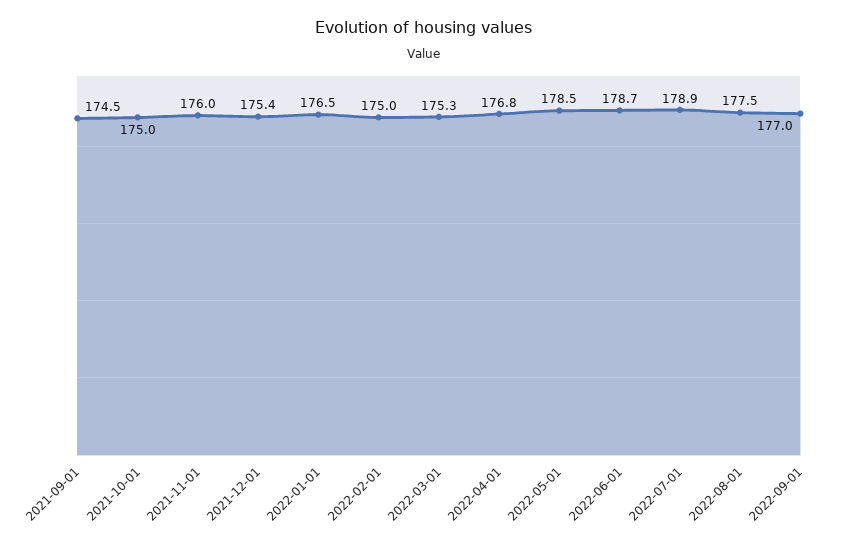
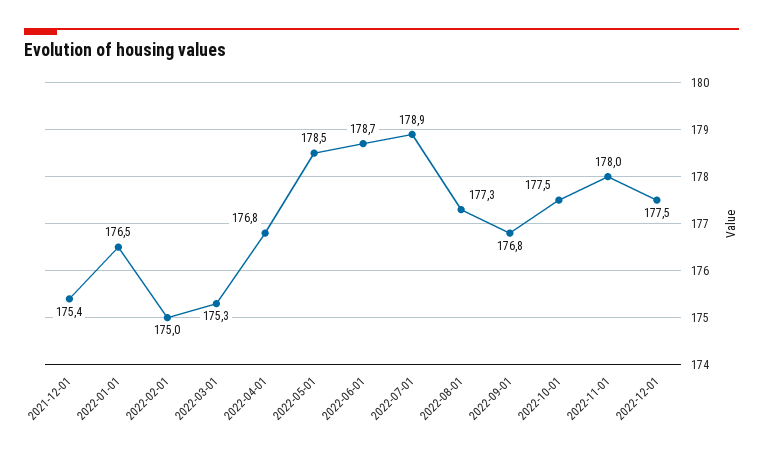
2021-09-01: 174.5 -> none
2021-10-01: 175 -> none
2021-11-01: 176 -> none
2022-08-01: 177.5 -> 177.3
2022-09-01: 177 -> 176.8
2022-10-01: none -> 177.5
2022-11-01: none -> 178
2022-12-01: none -> 177.5

